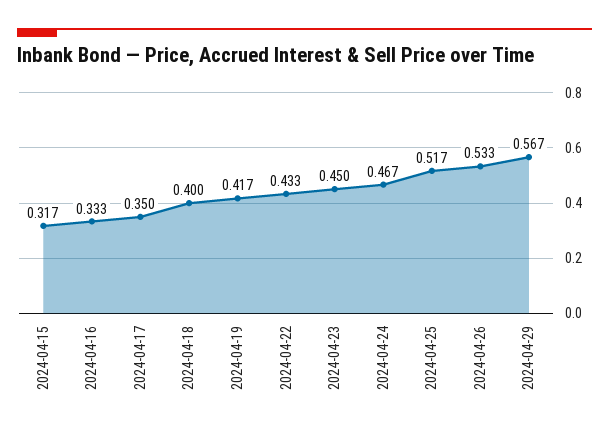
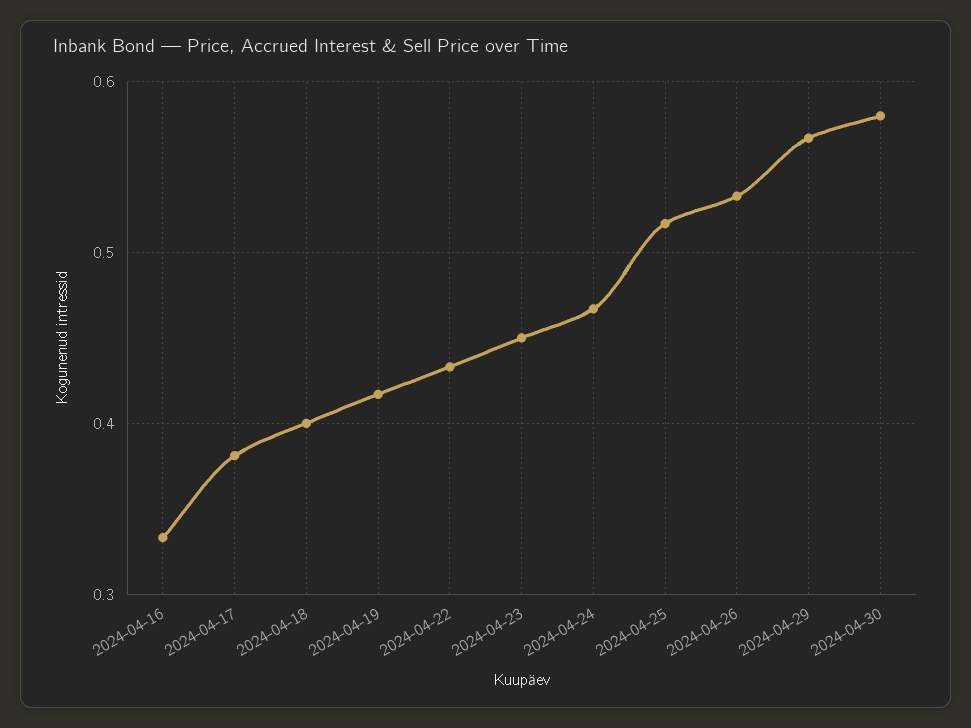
2024-04-15: 0.317 -> none
2024-04-17: 0.35 -> 0.38
2024-04-30: none -> 0.58

